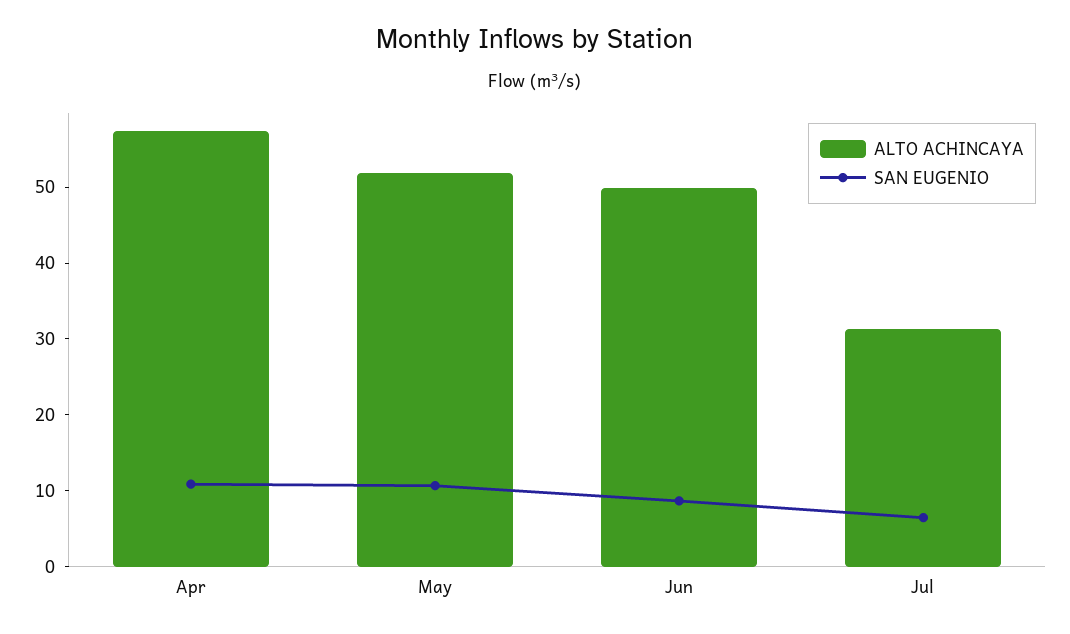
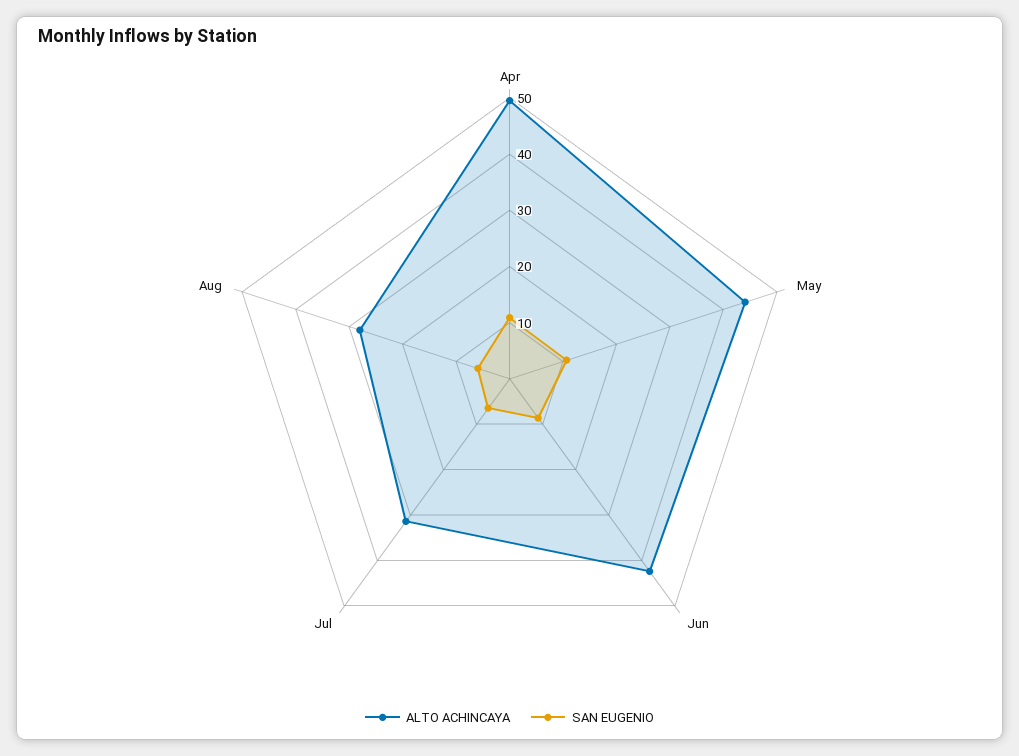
ALTO ACHINCAYA, Apr: 58 -> 50
ALTO ACHINCAYA, May: 52 -> 44
ALTO ACHINCAYA, Jun: 50 -> 42
ALTO ACHINCAYA, Aug: none -> 28
SAN EUGENIO, Aug: none -> 6

